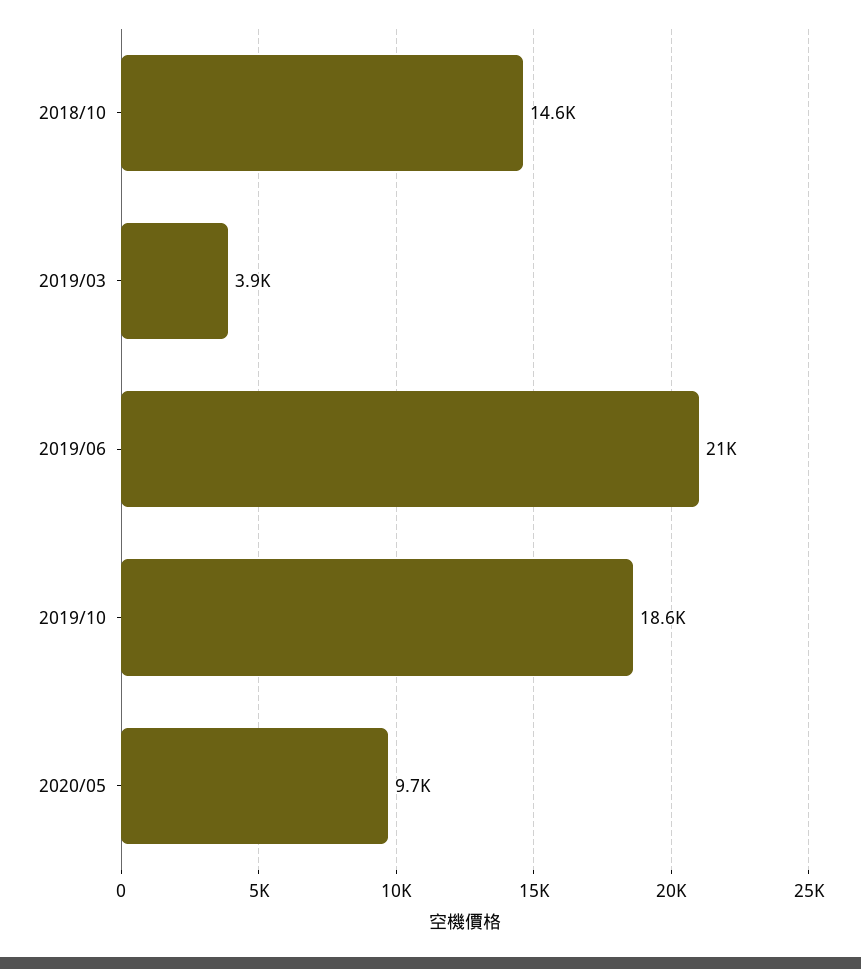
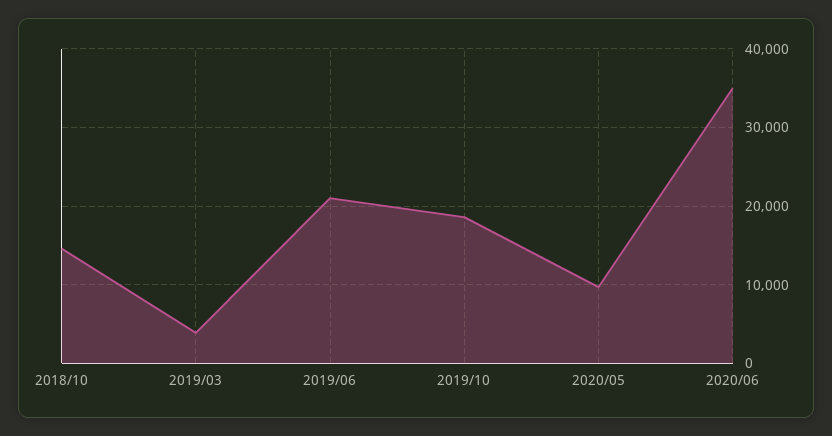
2020/06: none -> 35000

